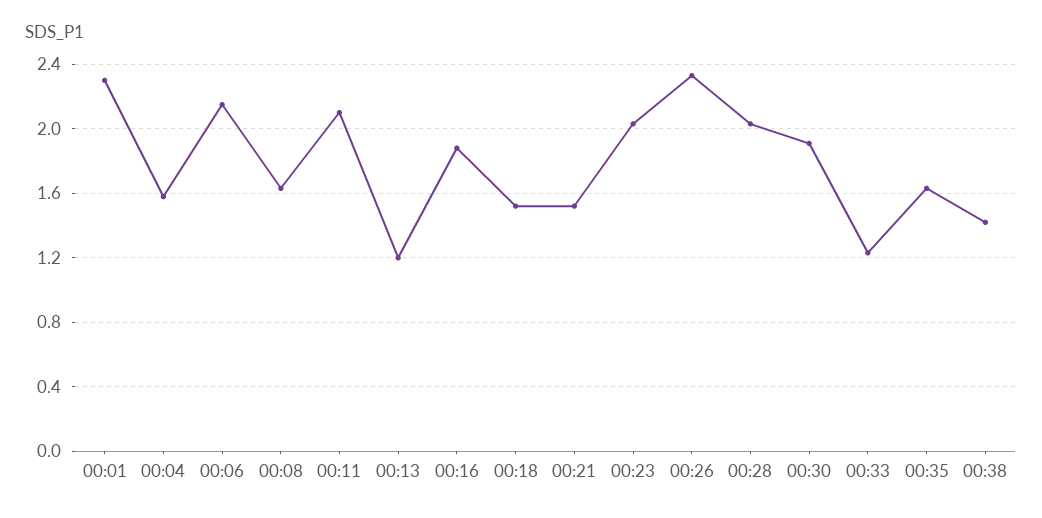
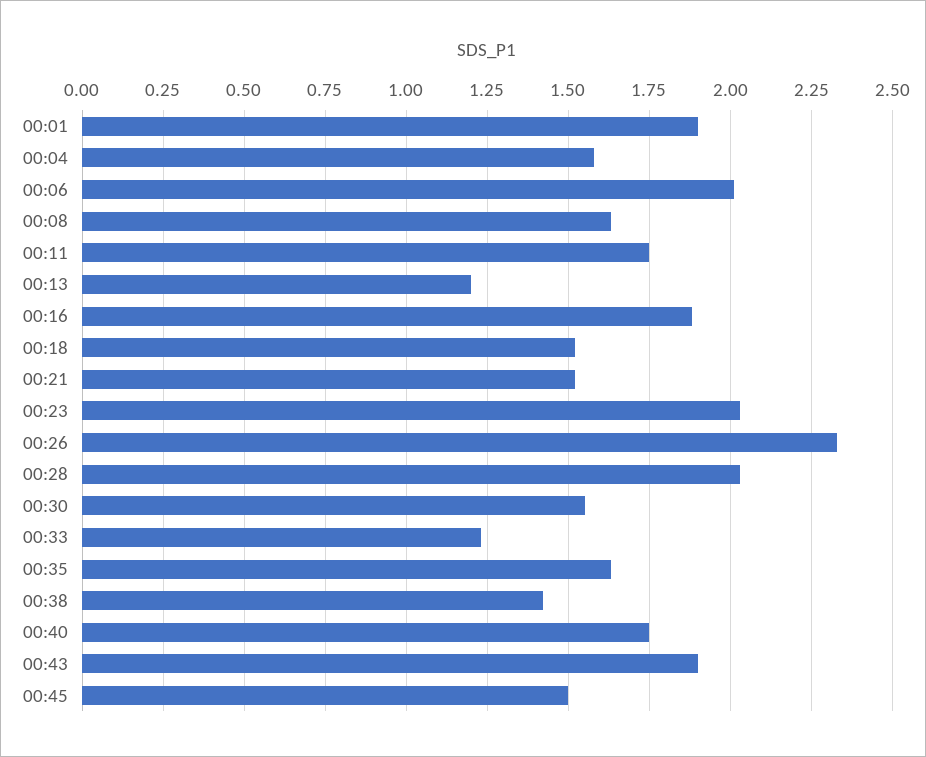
00:01: 2.3 -> 1.9
00:06: 2.15 -> 2
00:11: 2.1 -> 1.75
00:30: 1.9 -> 1.55
00:40: none -> 1.75
00:43: none -> 1.9
00:45: none -> 1.5

